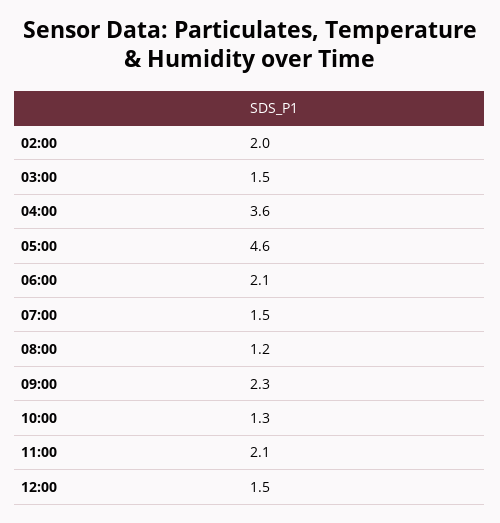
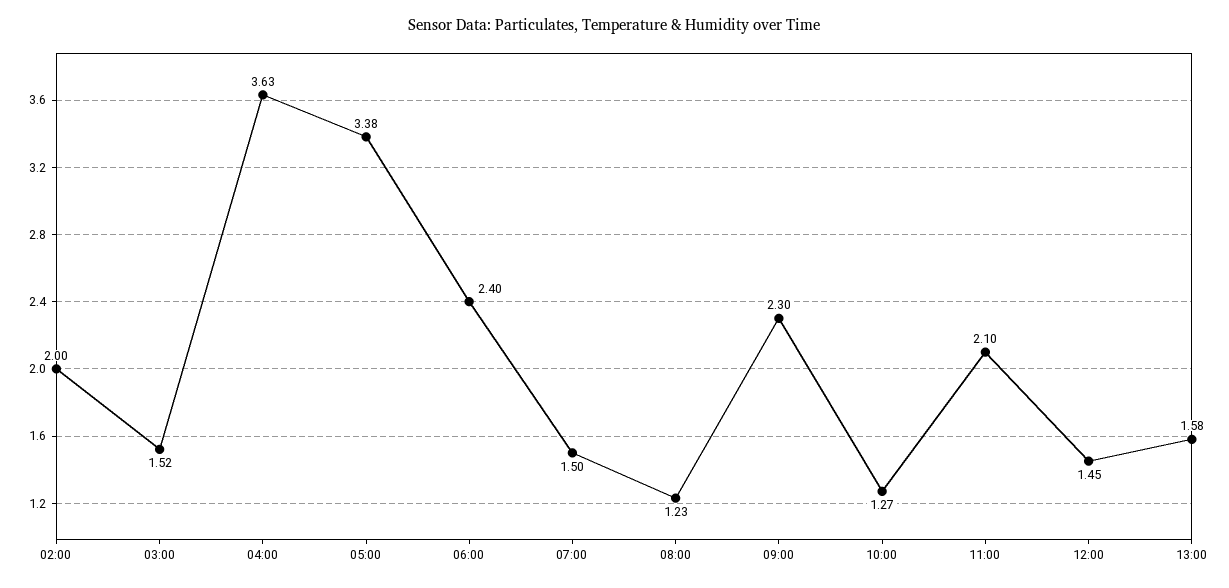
05:00: 4.6 -> 3.38
06:00: 2.1 -> 2.4
13:00: none -> 1.58

